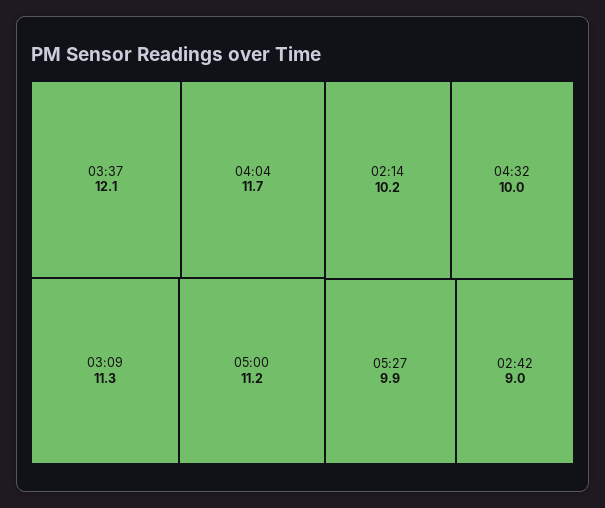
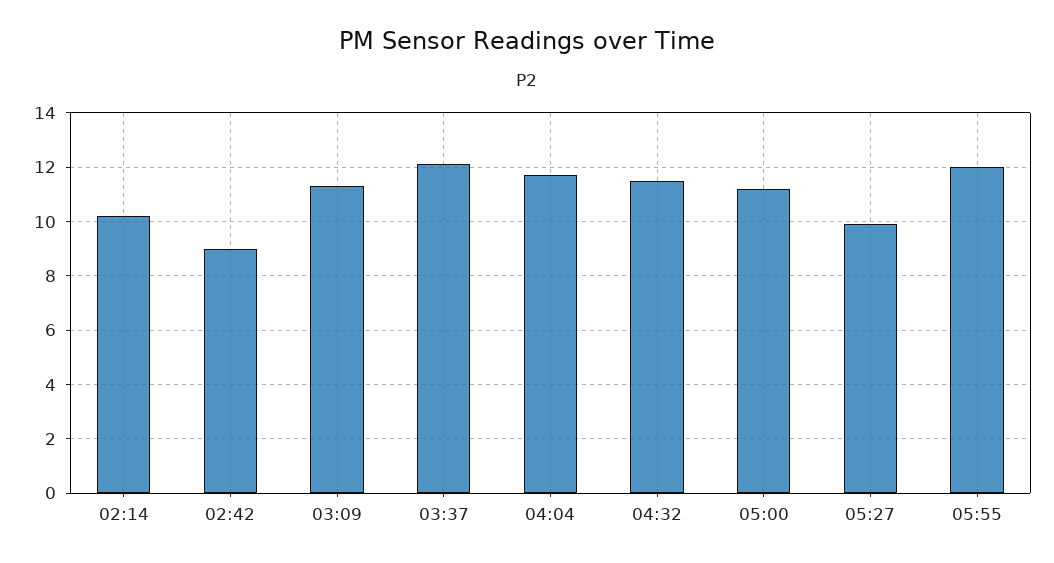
04:32: 10 -> 11.5
05:55: none -> 12

